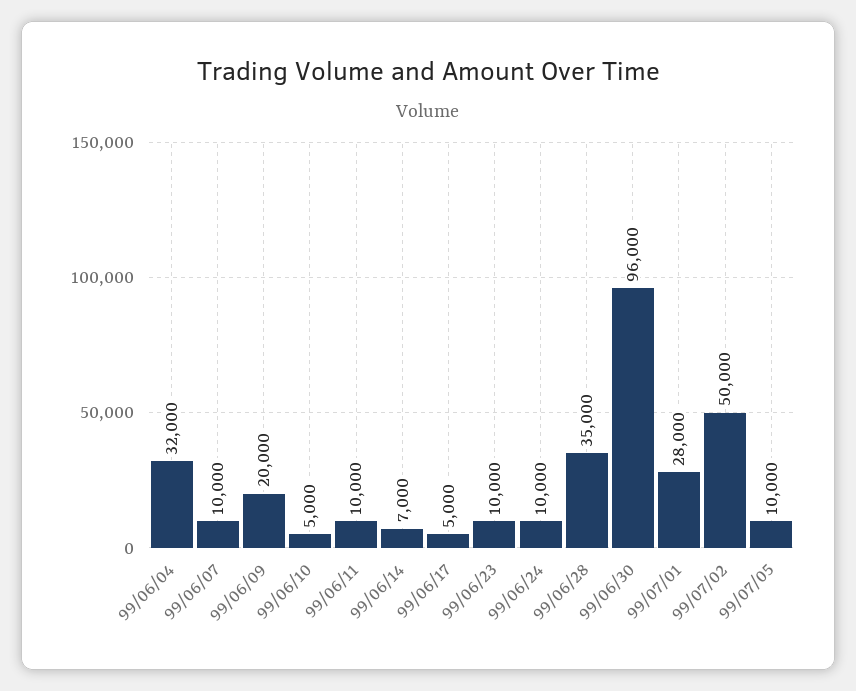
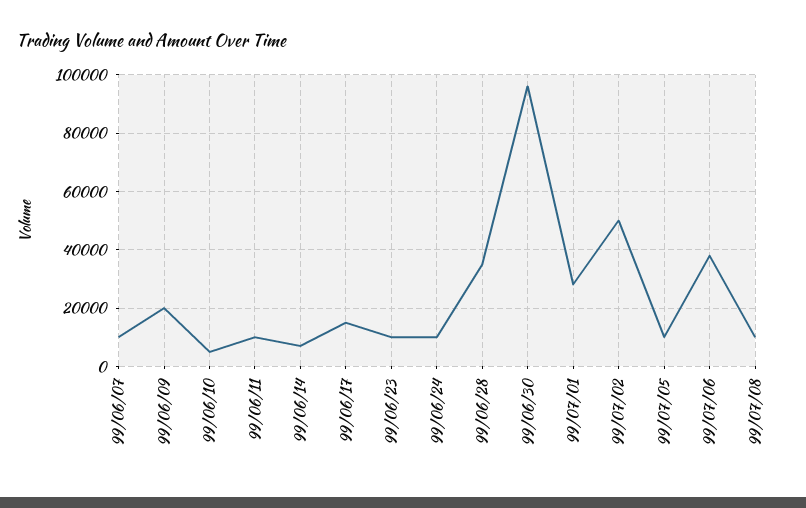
99/06/04: 32000 -> none
99/06/17: 5000 -> 15000
99/07/06: none -> 37500
99/07/08: none -> 10000

